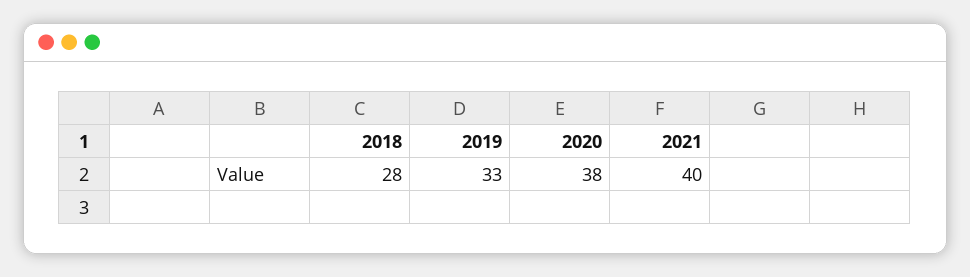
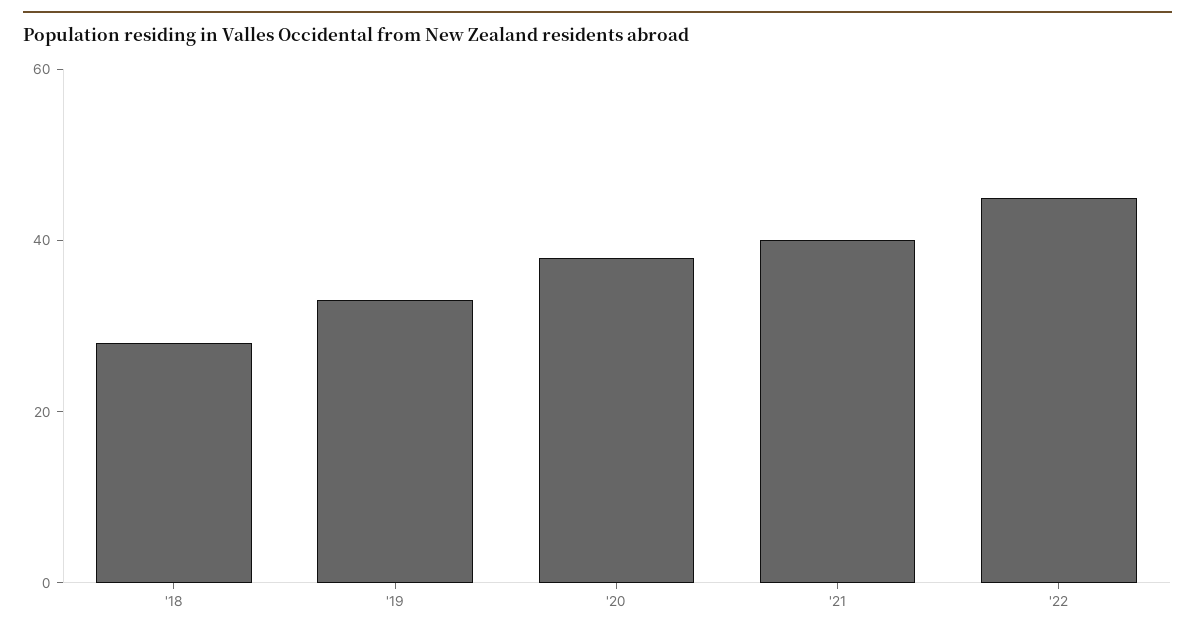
'22: none -> 45

